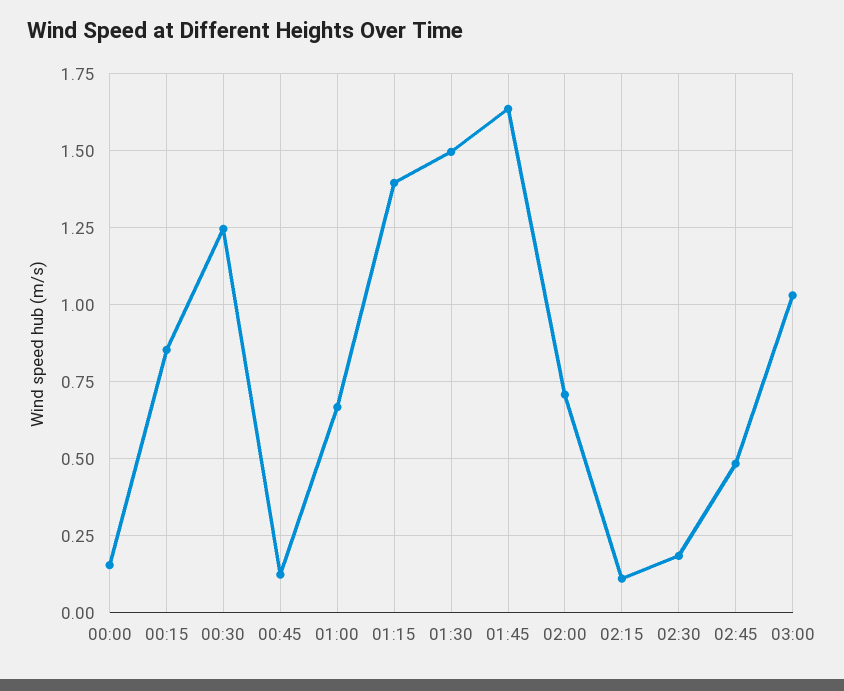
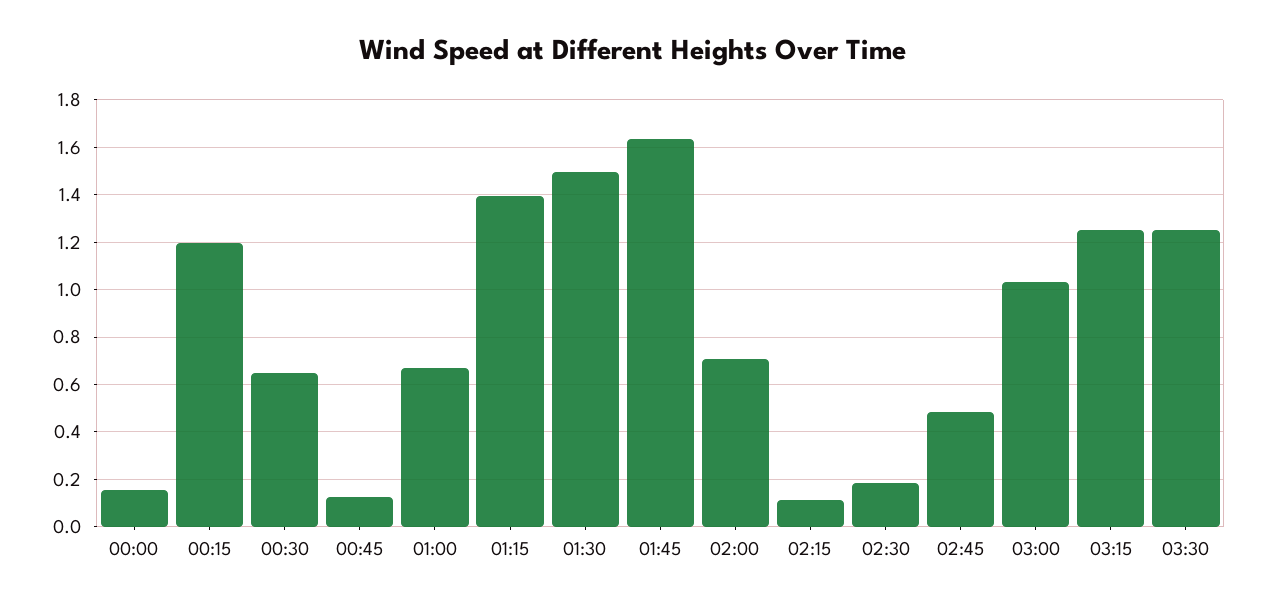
00:15: 0.85 -> 1.2
00:30: 1.25 -> 0.65
03:15: none -> 1.25
03:30: none -> 1.25

